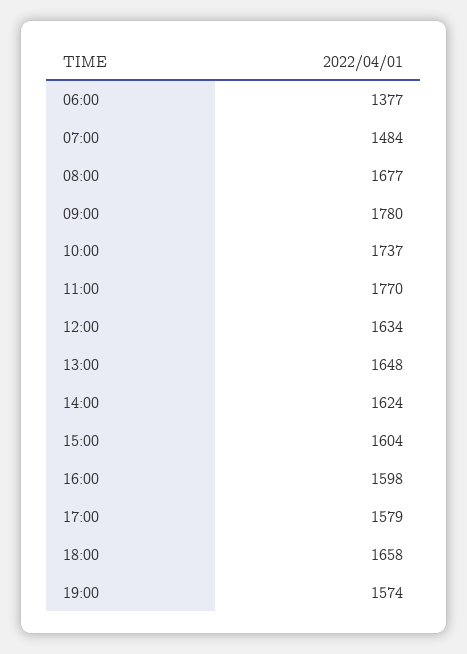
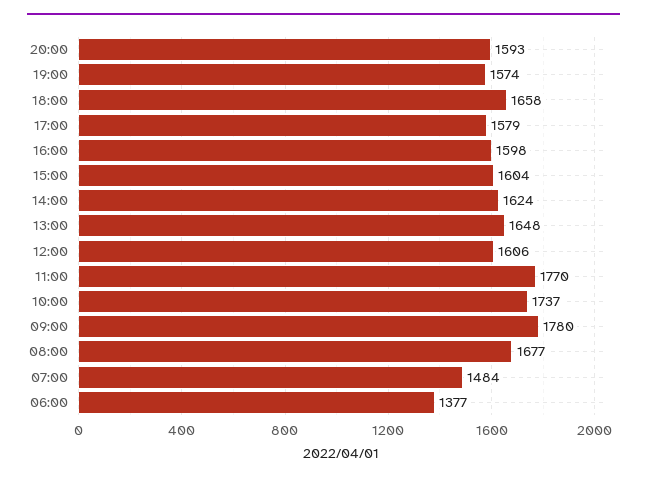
12:00: 1634 -> 1606
20:00: none -> 1593

